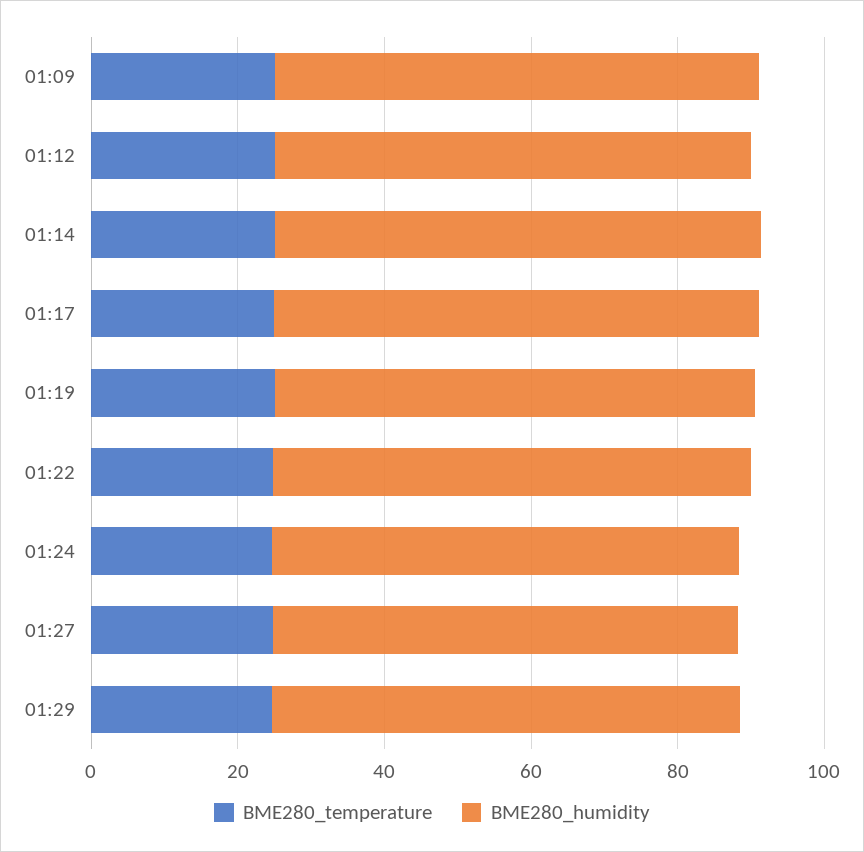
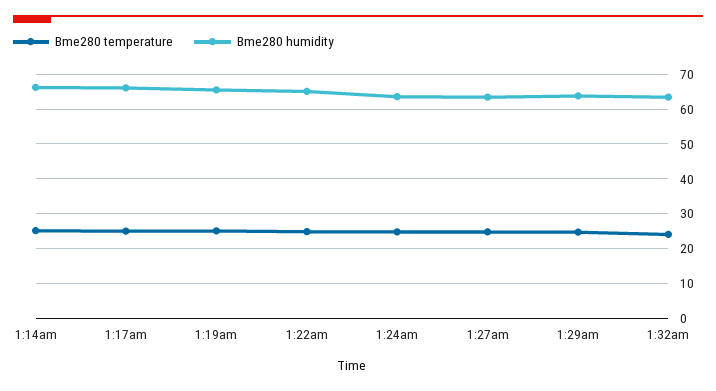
BME280_temperature, 01:09: 25 -> none
BME280_humidity, 01:09: 65 -> none
BME280_temperature, 01:12: 25 -> none
BME280_humidity, 01:12: 65 -> none
BME280_temperature, 1:32am: none -> 24
BME280_humidity, 1:32am: none -> 64

